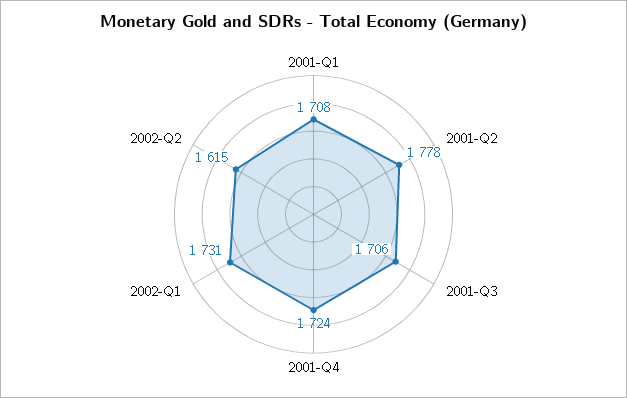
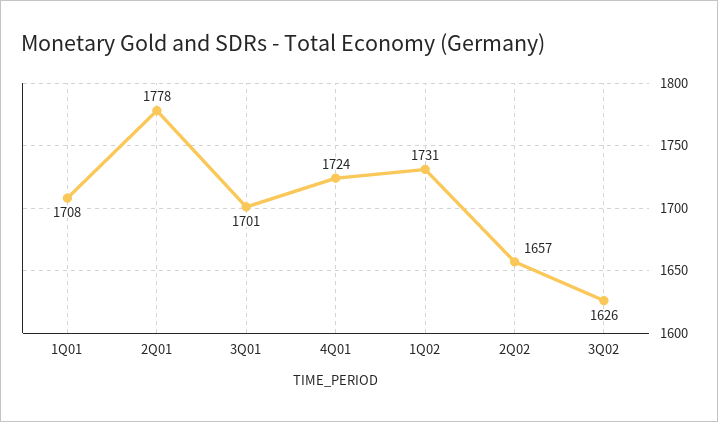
2001-Q3: 1706 -> 1701
2002-Q2: 1615 -> 1657
3Q02: none -> 1626

